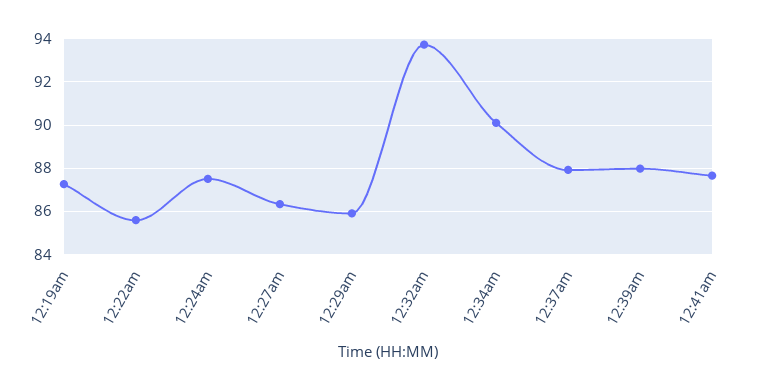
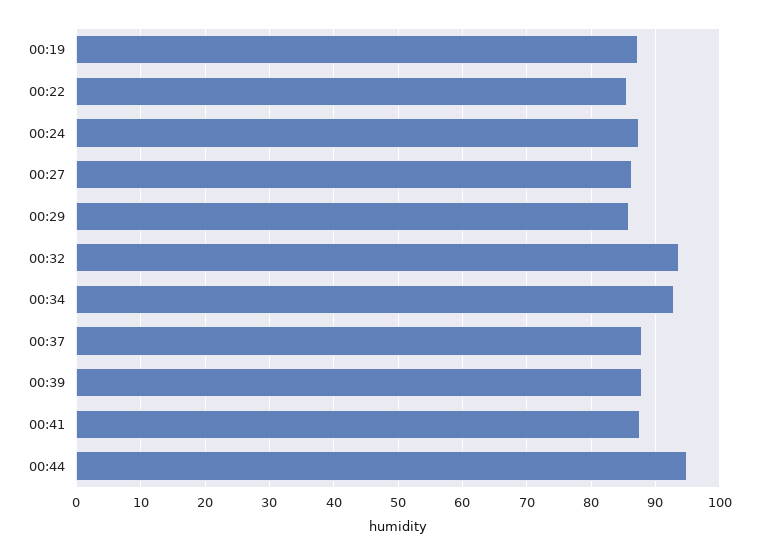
12:34am: 90 -> 93
00:44: none -> 95

